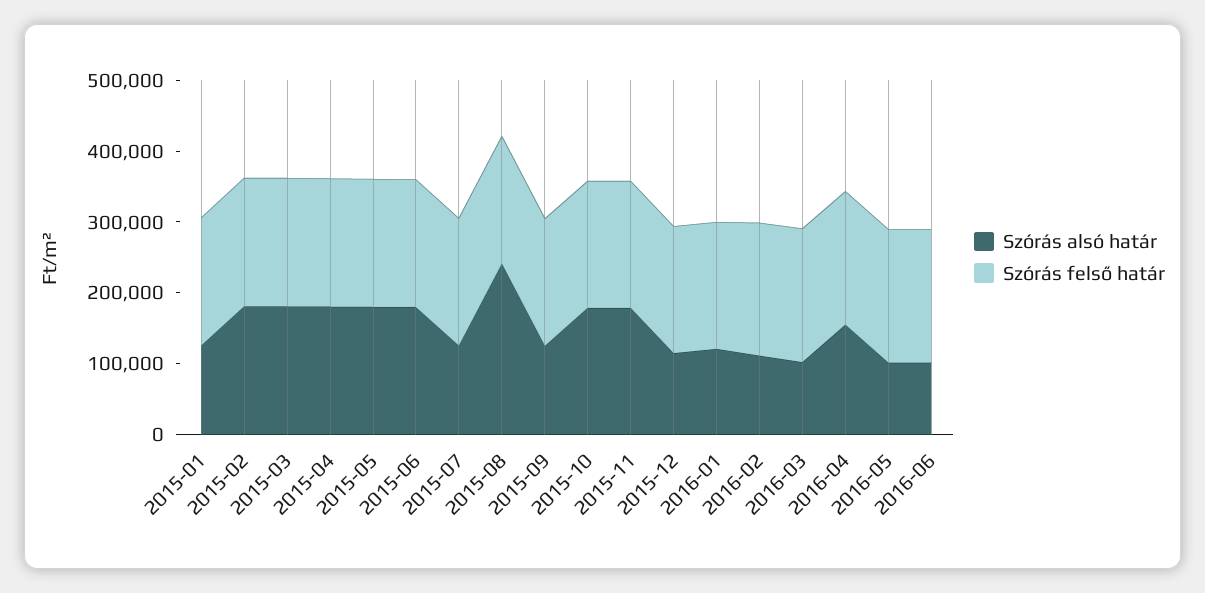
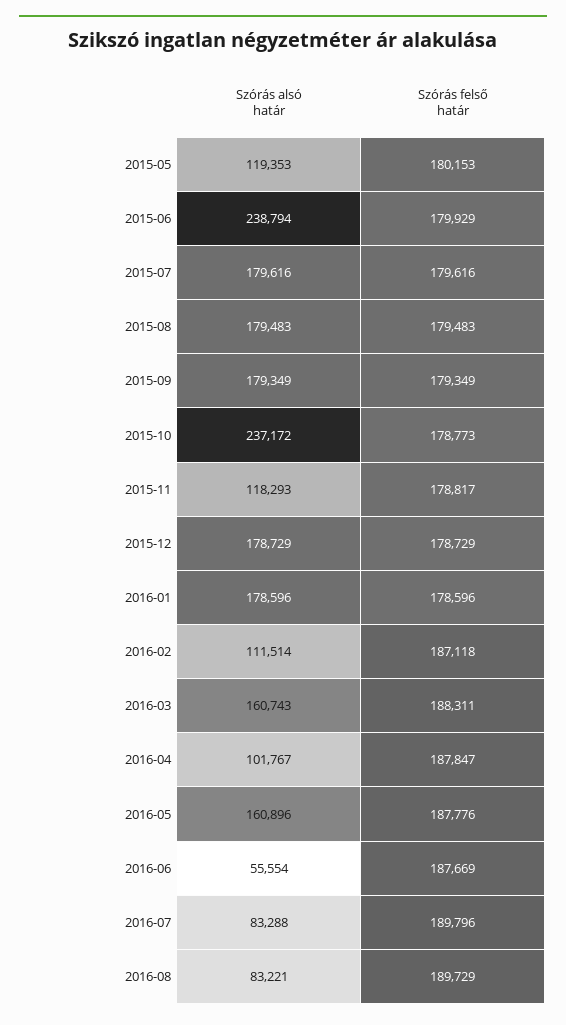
Szórás alsó határ, 2015-01: 120000 -> none
Szórás felső határ, 2015-01: 180000 -> none
Szórás alsó határ, 2015-02: 180000 -> none
Szórás felső határ, 2015-02: 180000 -> none
Szórás alsó határ, 2015-03: 180000 -> none
Szórás felső határ, 2015-03: 180000 -> none
Szórás alsó határ, 2015-04: 180000 -> none
Szórás felső határ, 2015-04: 180000 -> none
Szórás alsó határ, 2015-05: 180000 -> 119353
Szórás alsó határ, 2015-06: 180000 -> 238794
Szórás alsó határ, 2015-07: 120000 -> 179616
Szórás alsó határ, 2015-08: 240000 -> 179483
Szórás alsó határ, 2015-09: 120000 -> 179349
Szórás alsó határ, 2015-10: 180000 -> 237172
Szórás alsó határ, 2015-11: 180000 -> 118293
Szórás alsó határ, 2015-12: 120000 -> 178729
Szórás alsó határ, 2016-01: 120000 -> 178596
Szórás alsó határ, 2016-03: 100000 -> 160743
Szórás alsó határ, 2016-04: 160000 -> 101767
Szórás alsó határ, 2016-05: 100000 -> 160896
Szórás alsó határ, 2016-06: 100000 -> 55554
Szórás alsó határ, 2016-07: none -> 83288
Szórás felső határ, 2016-07: none -> 189796
Szórás alsó határ, 2016-08: none -> 83221
Szórás felső határ, 2016-08: none -> 189729

